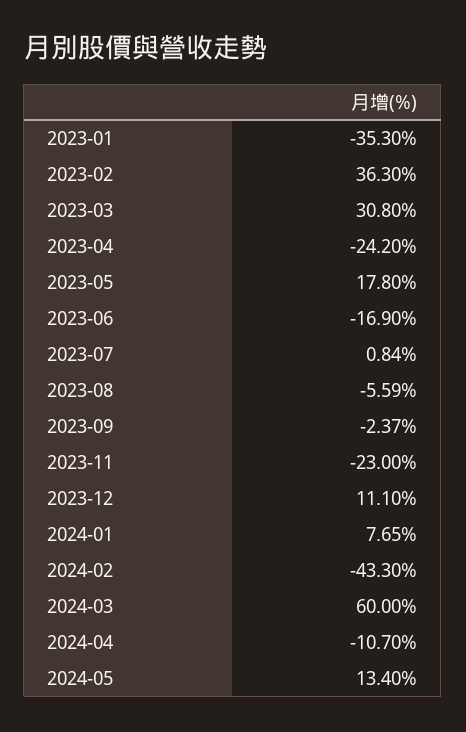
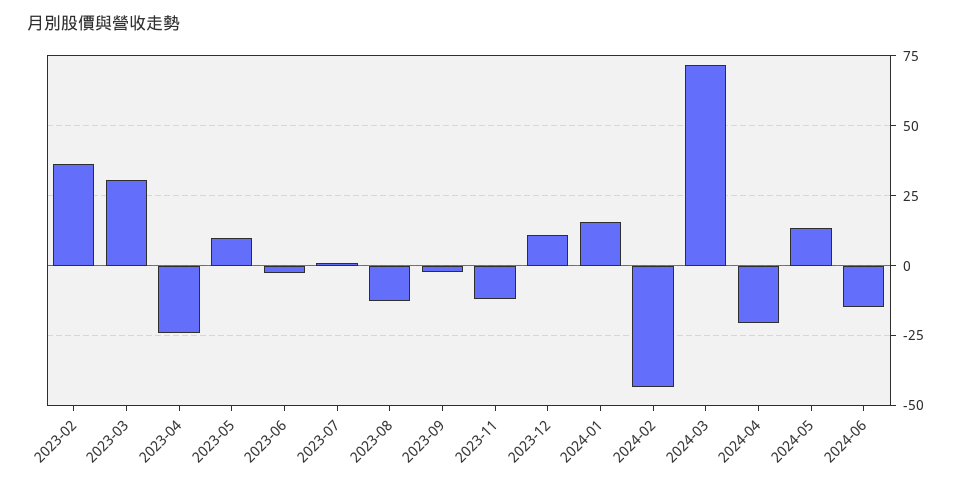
2023-01: -35.3 -> none
2023-05: 17.8 -> 10
2023-06: -16.9 -> -2.5
2023-08: -5.59 -> -12.5
2023-11: -23 -> -12.5
2024-01: 7.65 -> 15
2024-03: 60 -> 72.5
2024-04: -10.7 -> -20
2024-06: none -> -15

